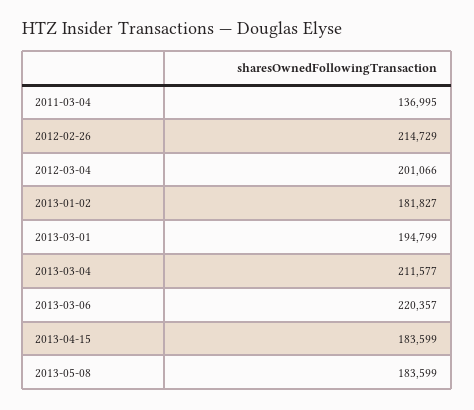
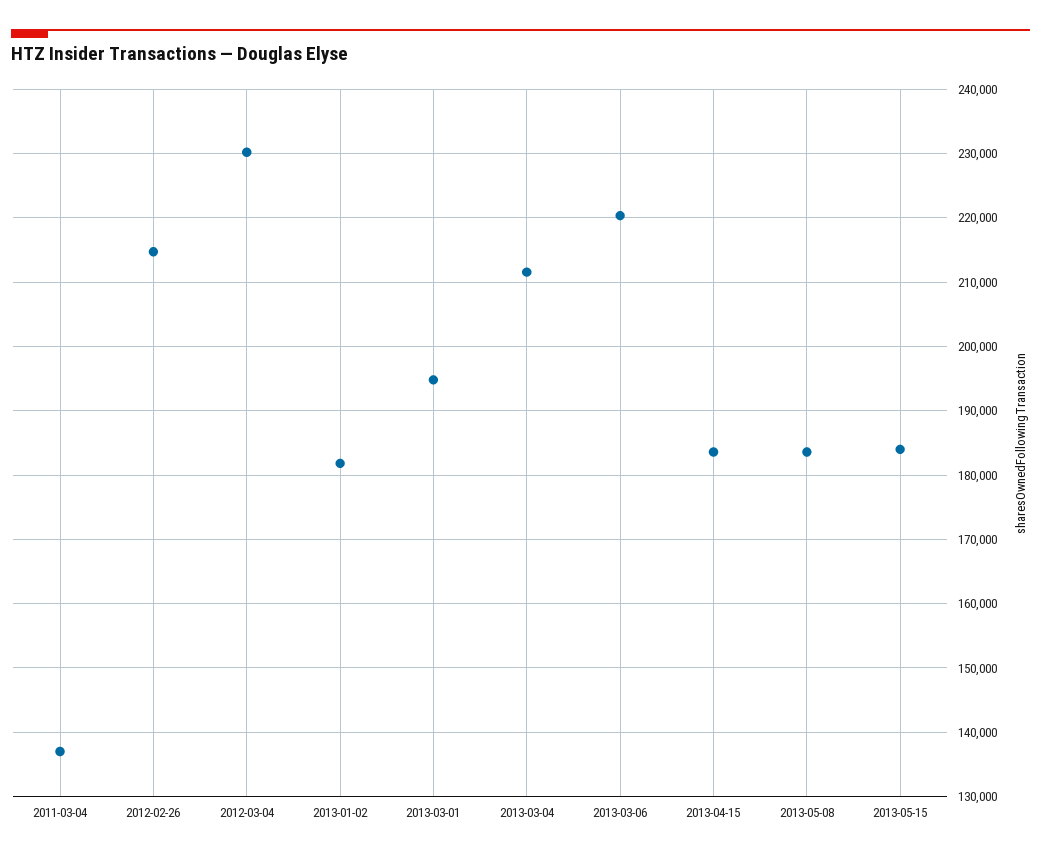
2012-03-04: 201066 -> 230000
2013-05-15: none -> 184000

